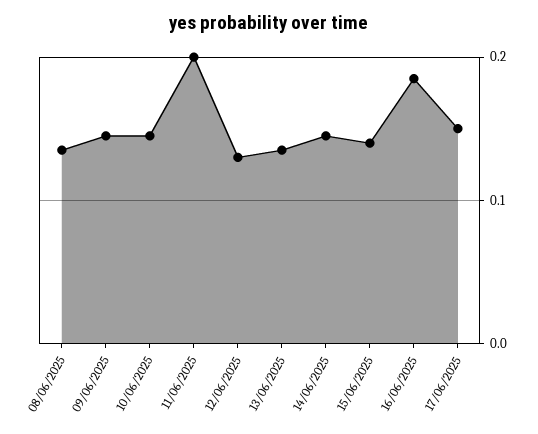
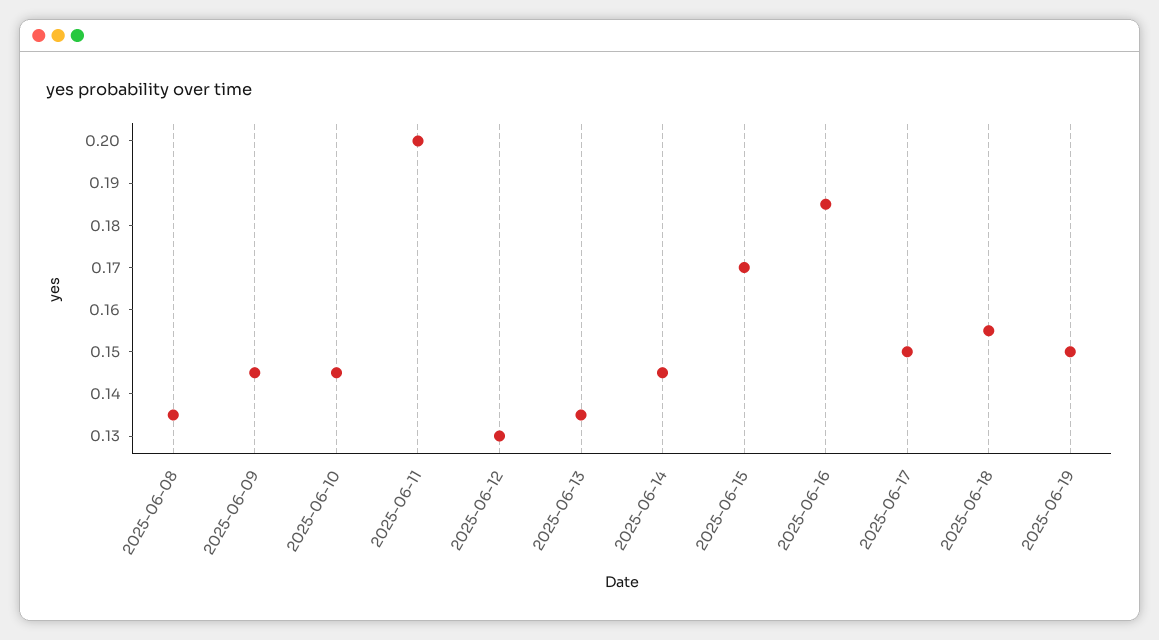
15/06/2025: 0.14 -> 0.17
2025-06-18: none -> 0.155
2025-06-19: none -> 0.15

